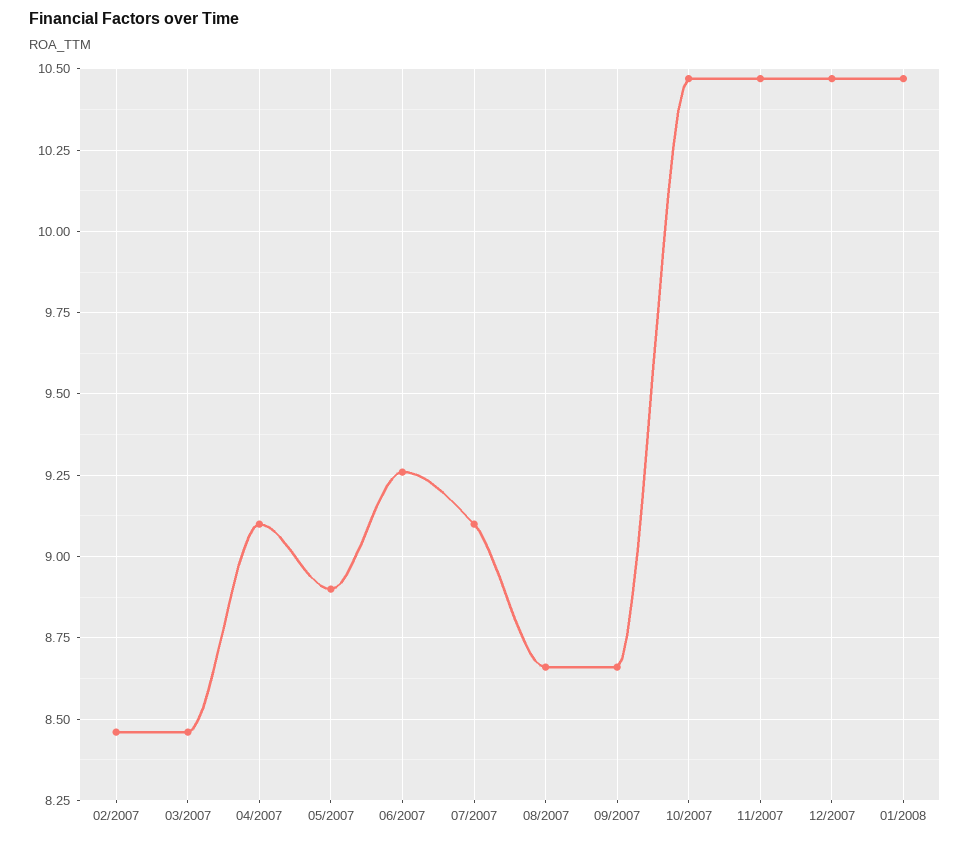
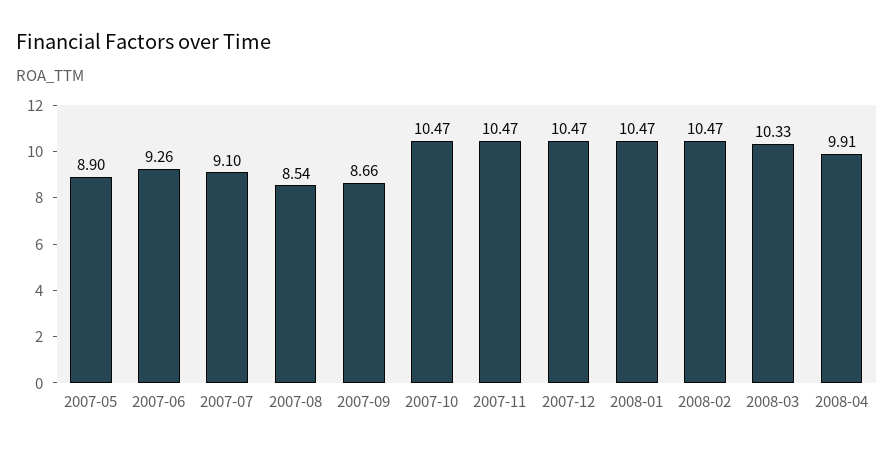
02/2007: 8.45 -> none
03/2007: 8.45 -> none
04/2007: 9.1 -> none
08/2007: 8.65 -> 8.54
2008-02: none -> 10.47
2008-03: none -> 10.33
2008-04: none -> 9.91

